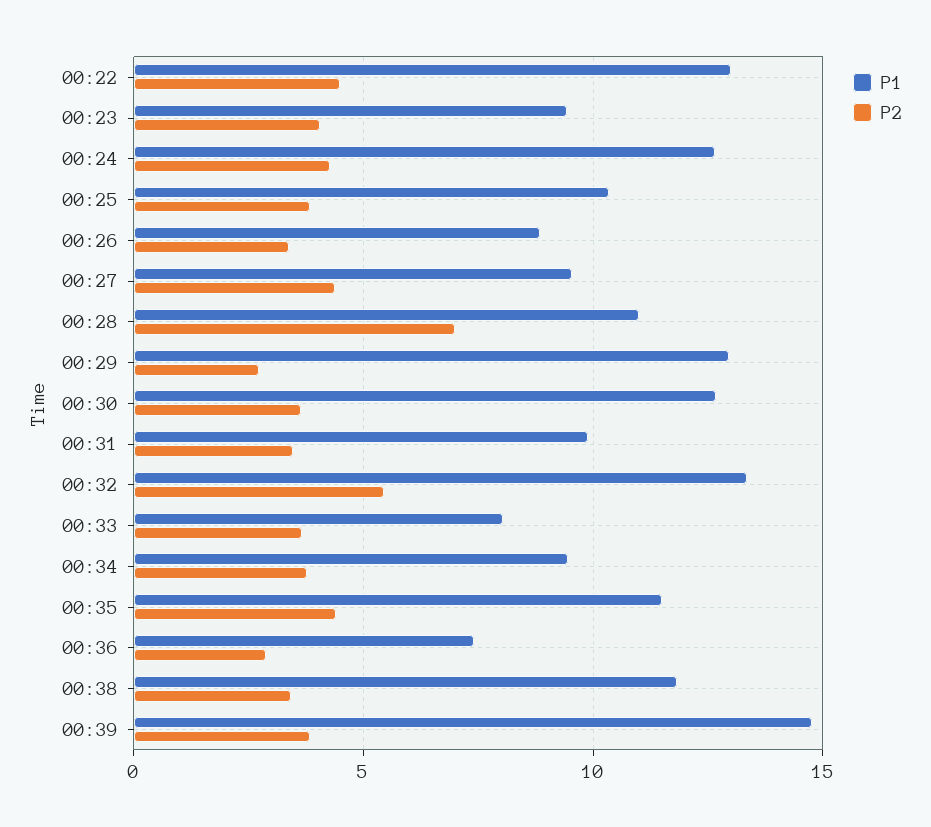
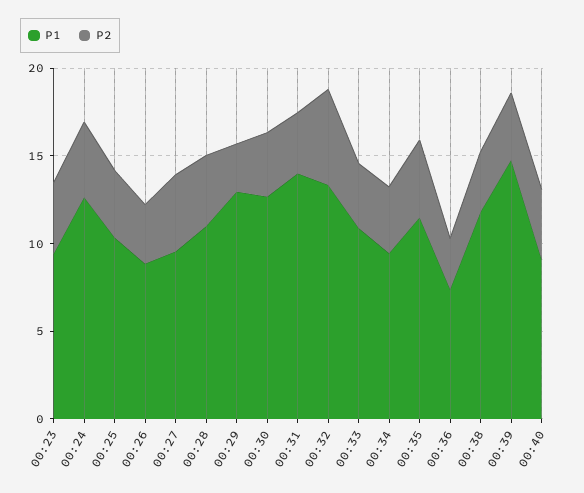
P1, 00:22: 13 -> none
P2, 00:22: 4.5 -> none
P2, 00:28: 7 -> 4
P1, 00:31: 10 -> 14
P1, 00:33: 8 -> 11
P1, 00:40: none -> 9
P2, 00:40: none -> 4

